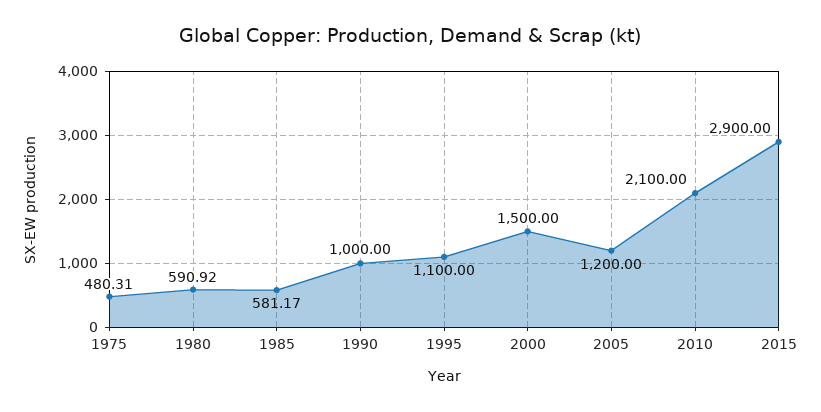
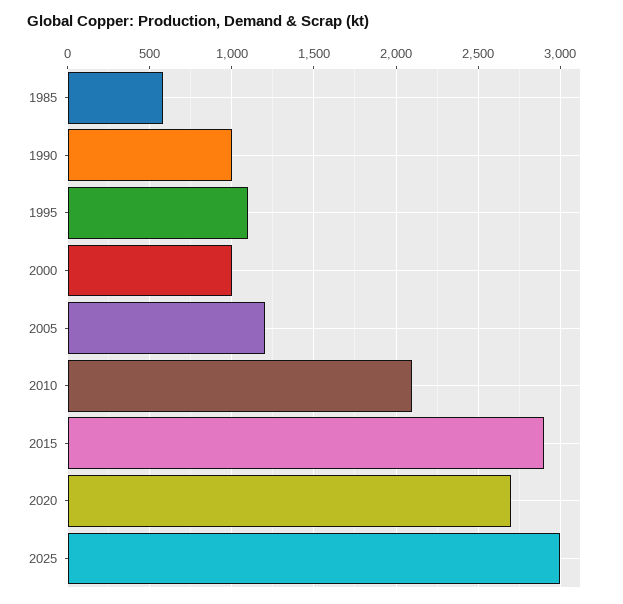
1975: 480.31 -> none
1980: 590.92 -> none
2000: 1500 -> 1000
2020: none -> 2700
2025: none -> 3000

